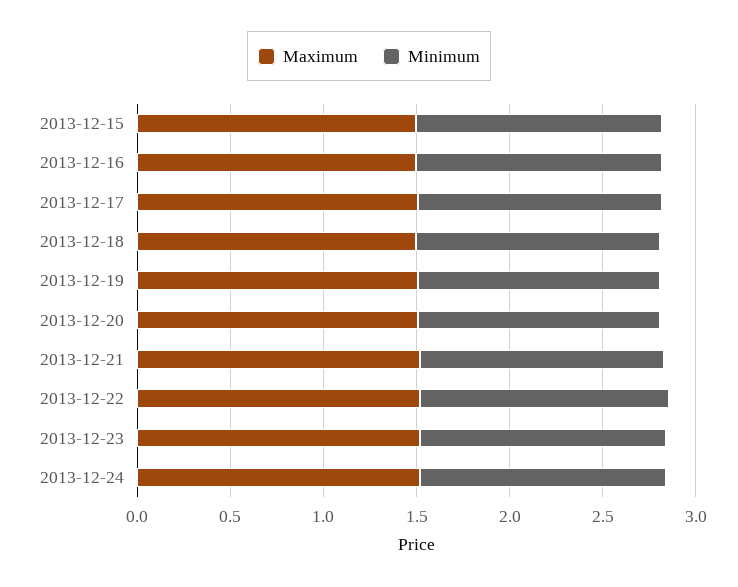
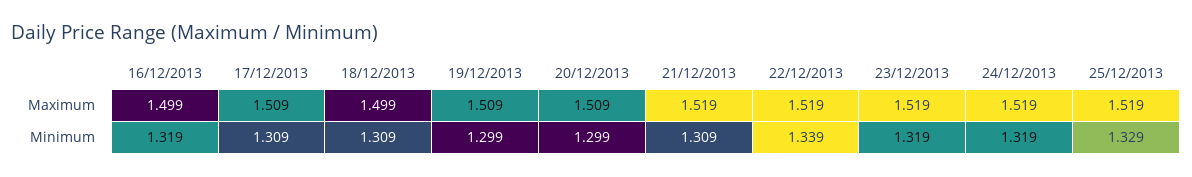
Maximum, 2013-12-15: 1.5 -> none
Minimum, 2013-12-15: 1.3 -> none
Maximum, 25/12/2013: none -> 1.519
Minimum, 25/12/2013: none -> 1.329

